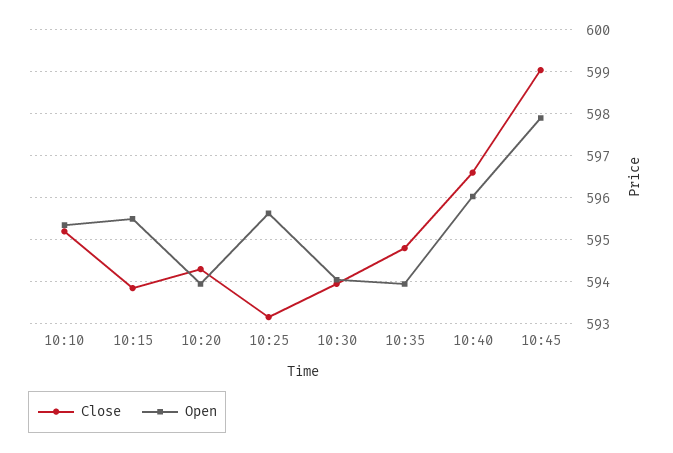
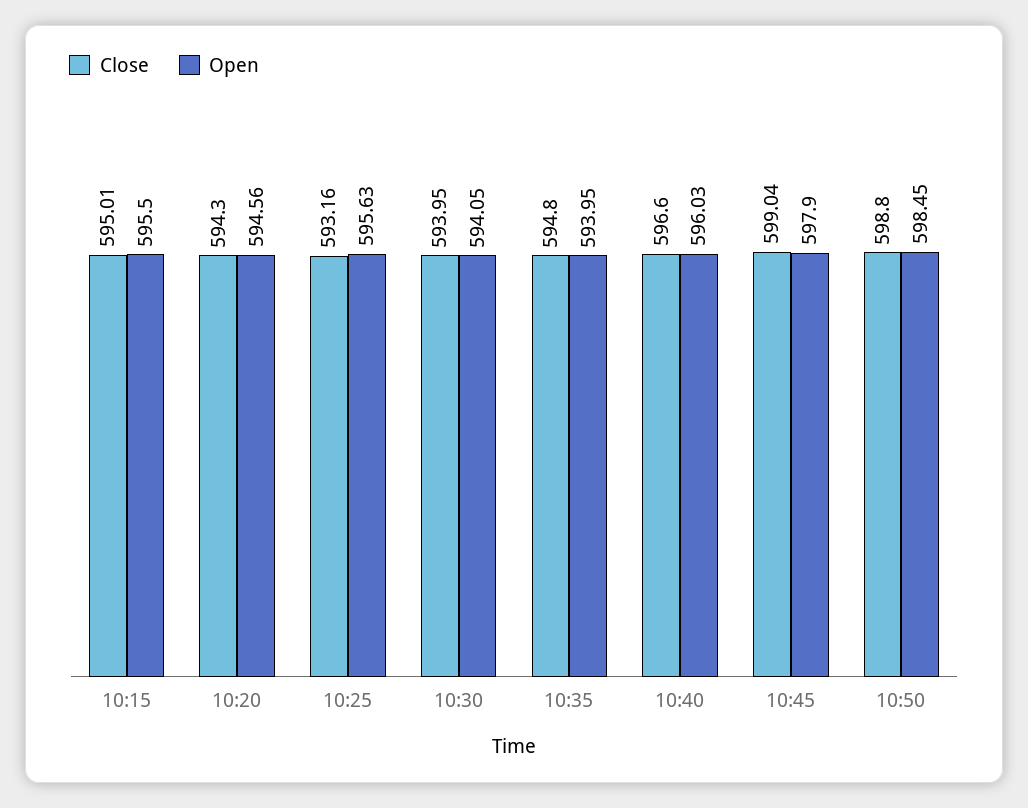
Close, 10:10: 595.2 -> none
Open, 10:10: 595.4 -> none
Close, 10:15: 593.8 -> 595.01
Open, 10:20: 594 -> 594.56
Close, 10:50: none -> 598.8
Open, 10:50: none -> 598.45

